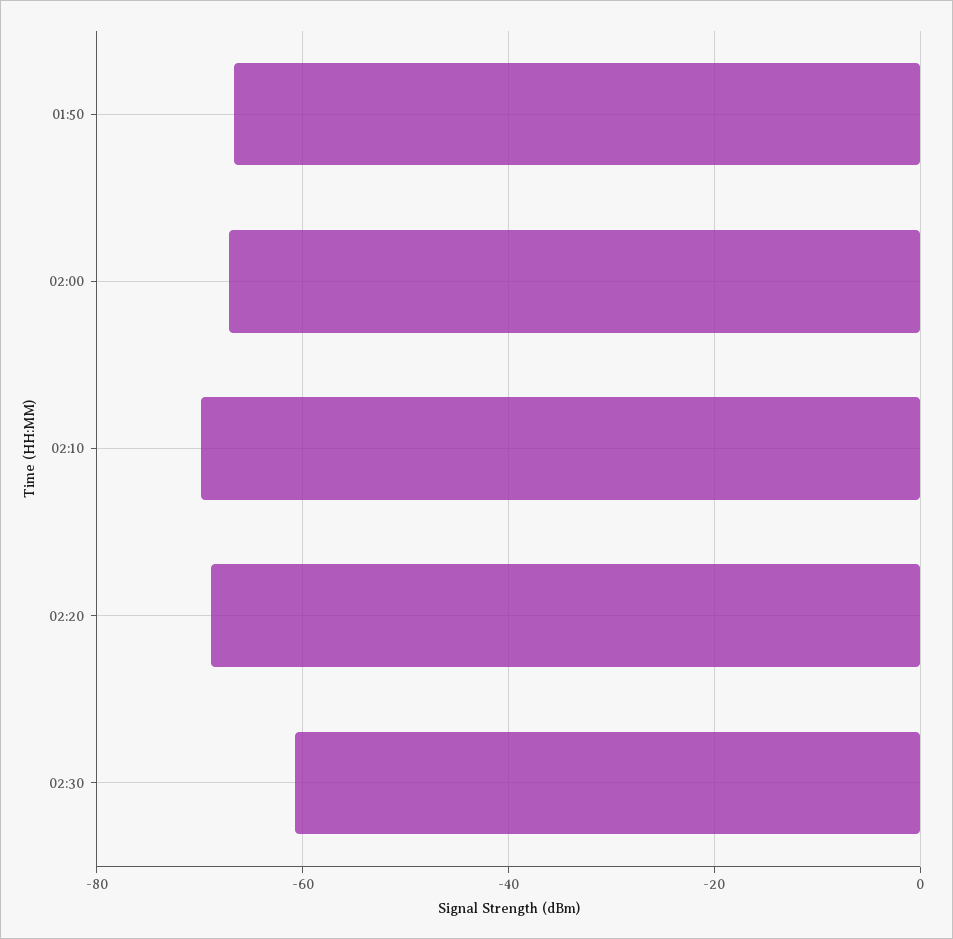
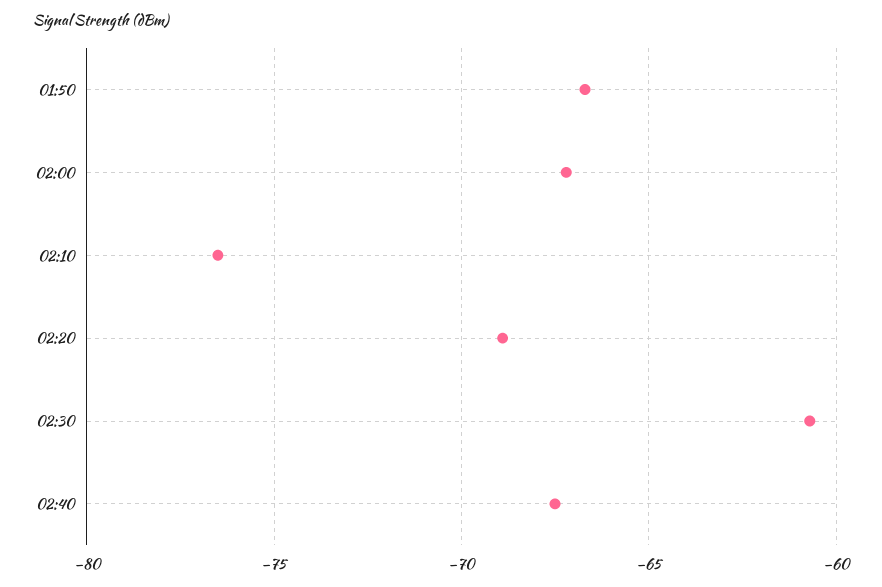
02:10: -70 -> -76.5
02:40: none -> -67.5

